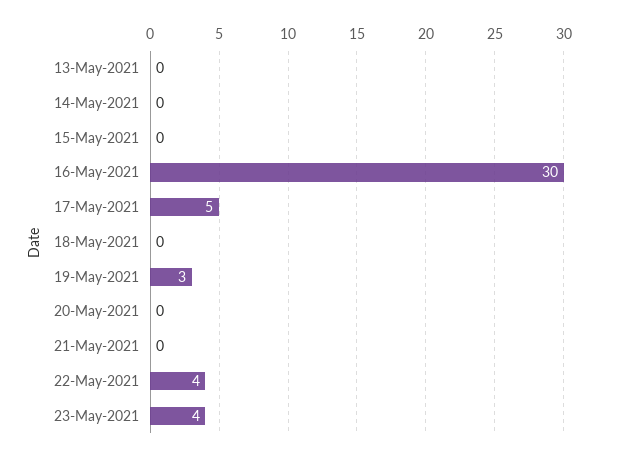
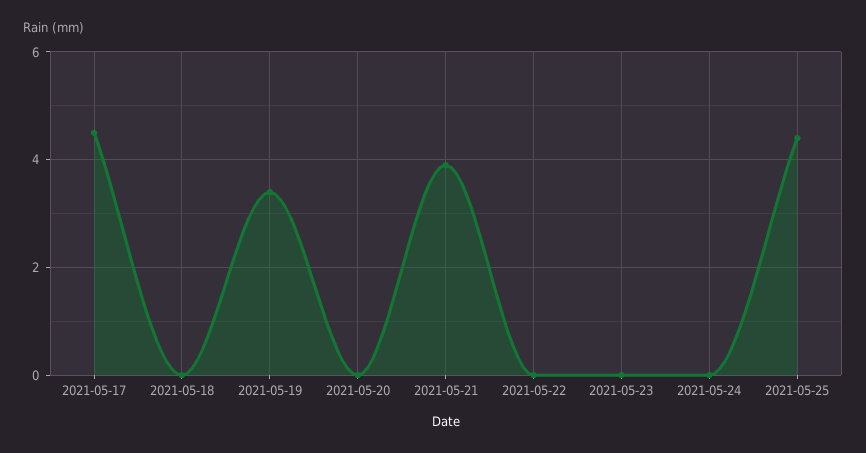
13-May-2021: 0 -> none
14-May-2021: 0 -> none
15-May-2021: 0 -> none
16-May-2021: 30 -> none
21-May-2021: 0 -> 4
22-May-2021: 4 -> 0
23-May-2021: 4 -> 0
2021-05-24: none -> 0
2021-05-25: none -> 4.5

